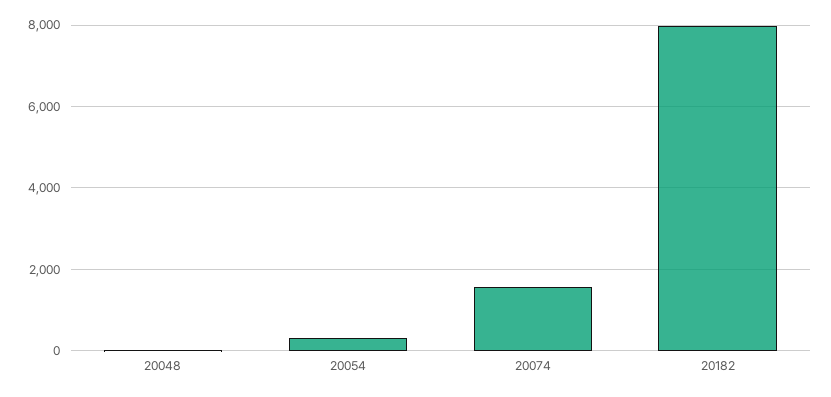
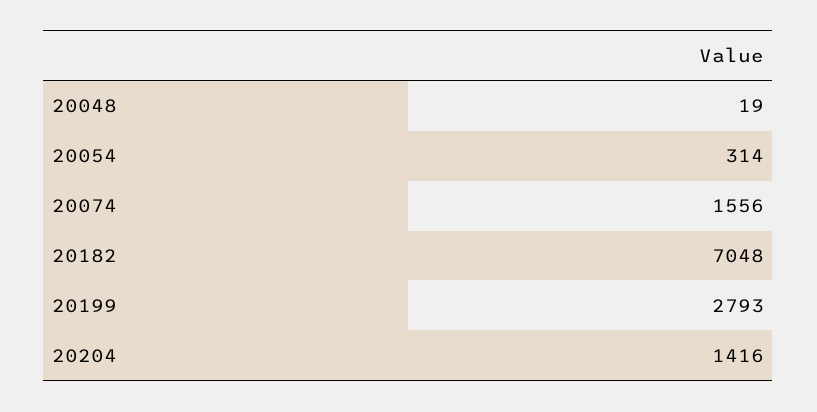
20182: 8000 -> 7048
20199: none -> 2793
20204: none -> 1416

